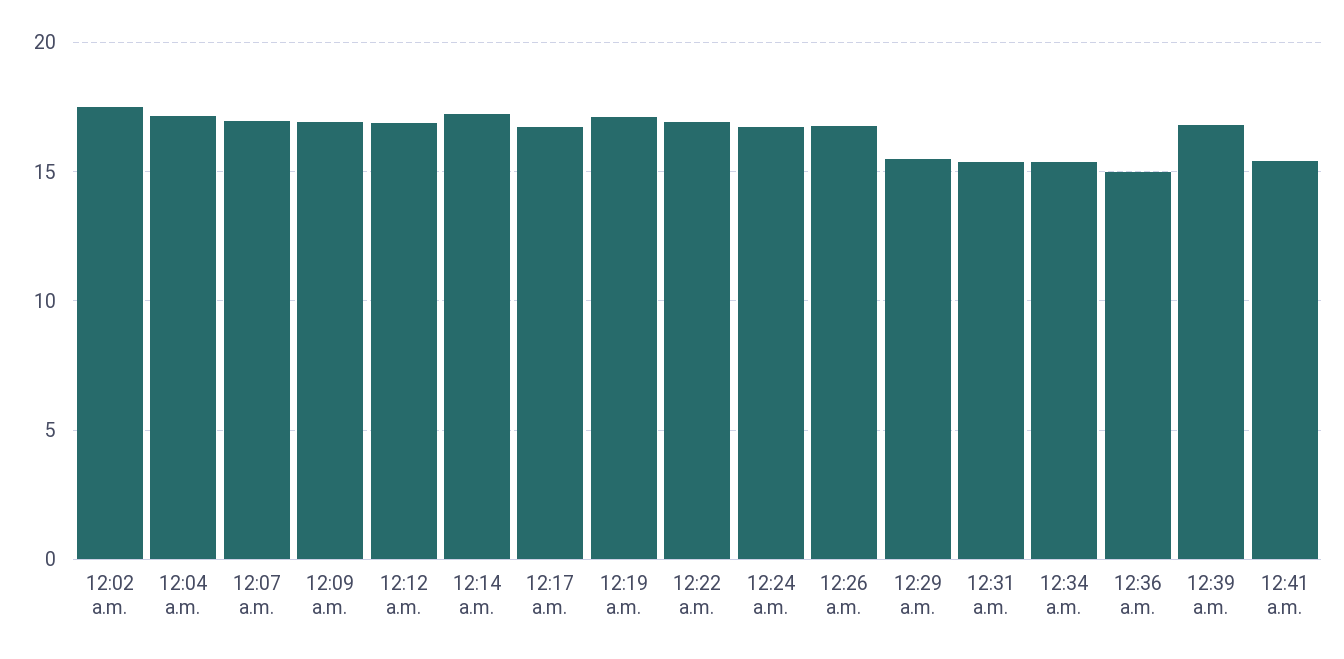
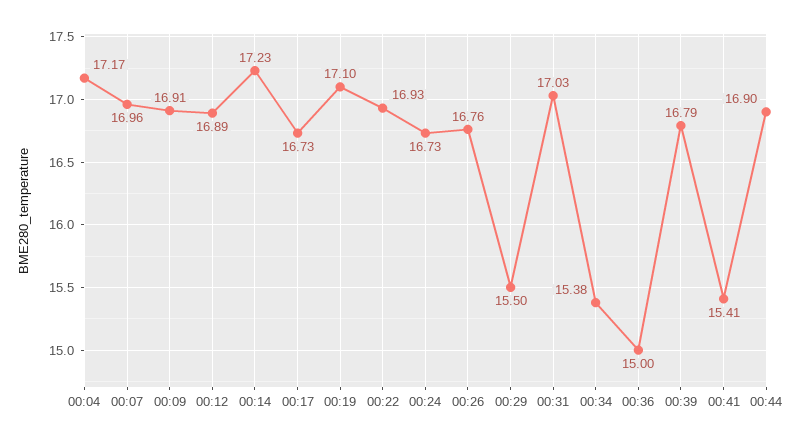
12:02 a.m.: 17.5 -> none
12:31 a.m.: 15.5 -> 17.03
00:44: none -> 16.9

